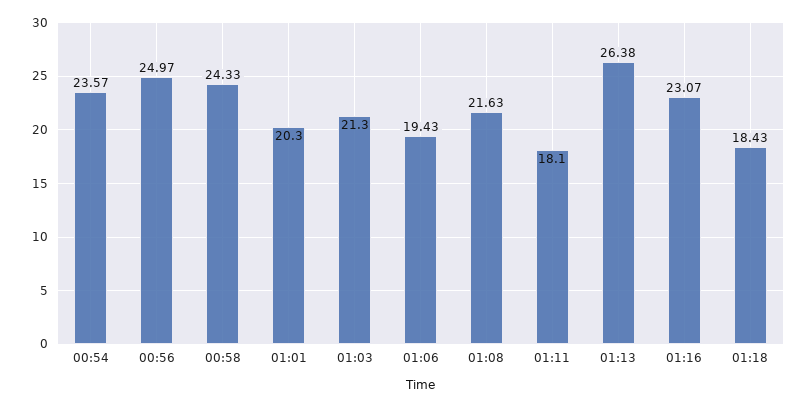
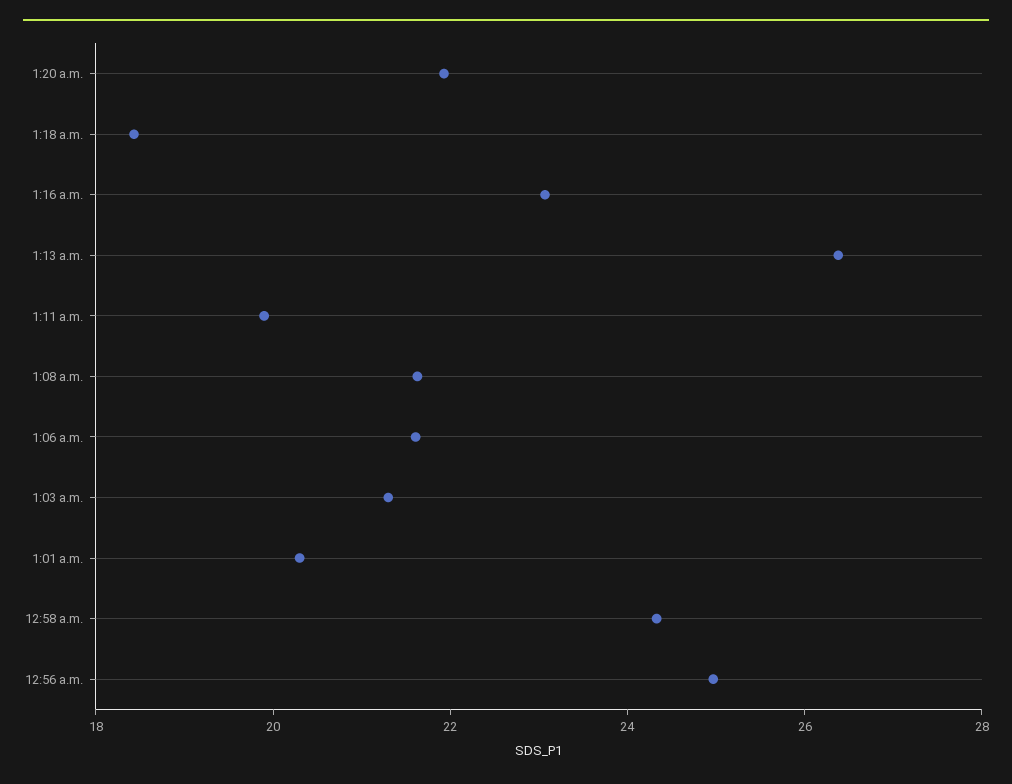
00:54: 23.57 -> none
01:06: 19.43 -> 21.5
01:11: 18.1 -> 20
1:20 a.m.: none -> 22

